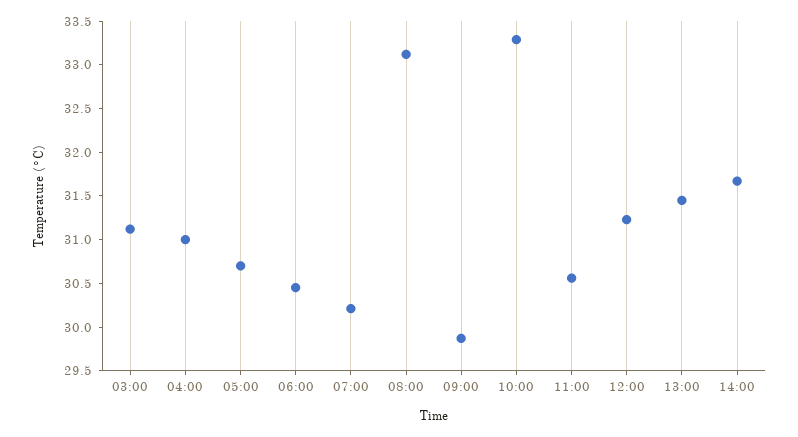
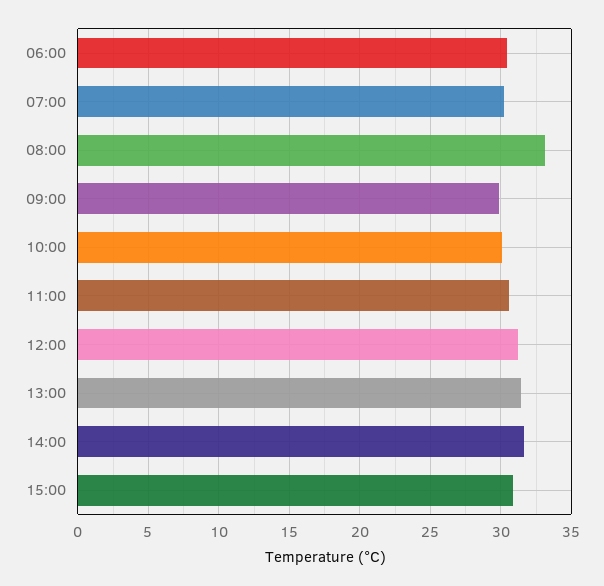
03:00: 31.1 -> none
04:00: 31 -> none
05:00: 30.7 -> none
10:00: 33.3 -> 30
15:00: none -> 31

